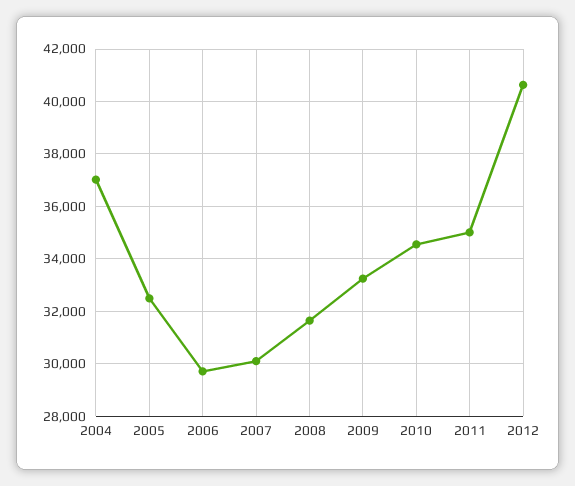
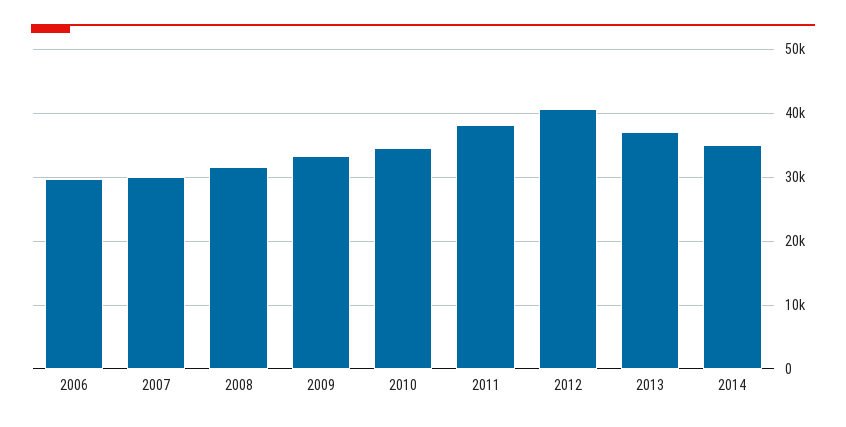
2004: 37000 -> none
2005: 32500 -> none
2011: 35000 -> 38000
2013: none -> 37000
2014: none -> 35000

